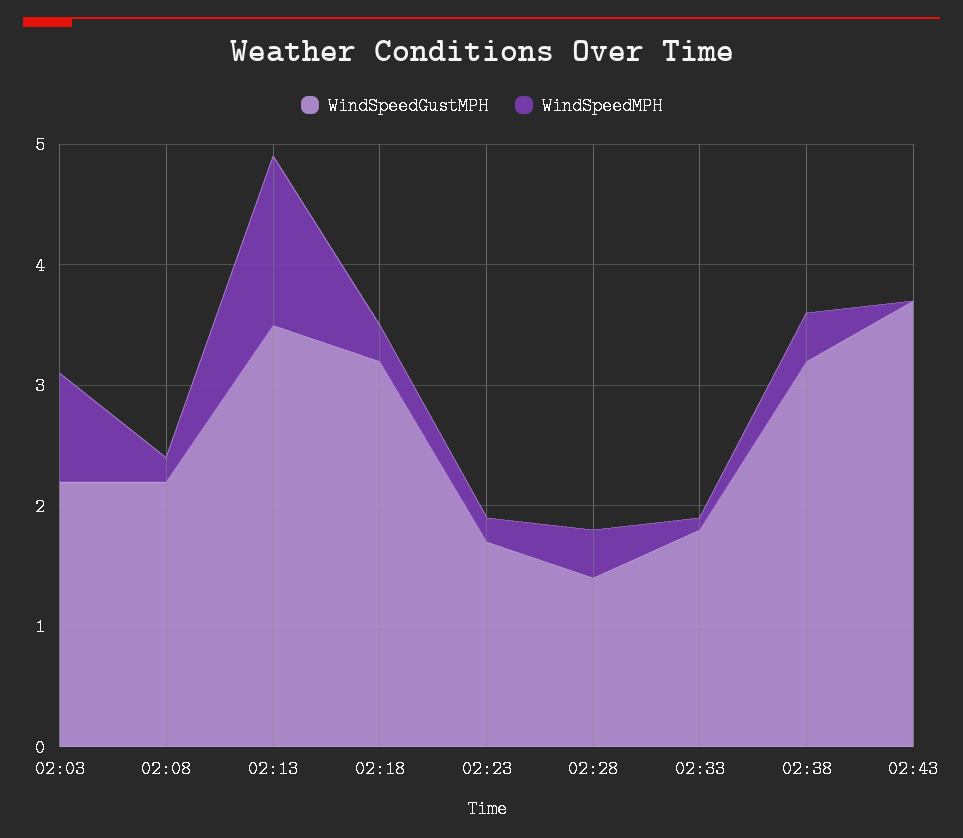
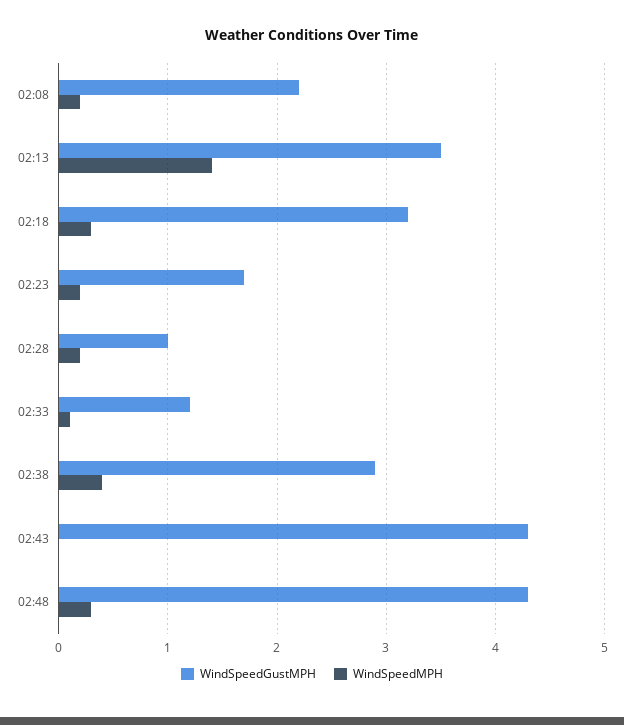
WindSpeedGustMPH, 02:03: 2.2 -> none
WindSpeedMPH, 02:03: 0.9 -> none
WindSpeedGustMPH, 02:28: 1.4 -> 1
WindSpeedMPH, 02:28: 0.4 -> 0.2
WindSpeedGustMPH, 02:33: 1.8 -> 1.2
WindSpeedGustMPH, 02:38: 3.2 -> 2.9
WindSpeedGustMPH, 02:43: 3.7 -> 4.3
WindSpeedGustMPH, 02:48: none -> 4.3
WindSpeedMPH, 02:48: none -> 0.3

